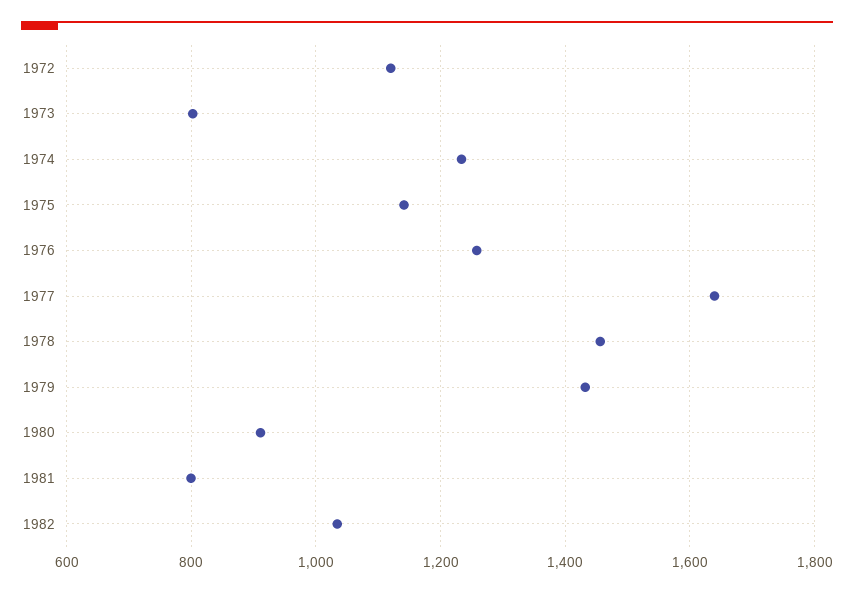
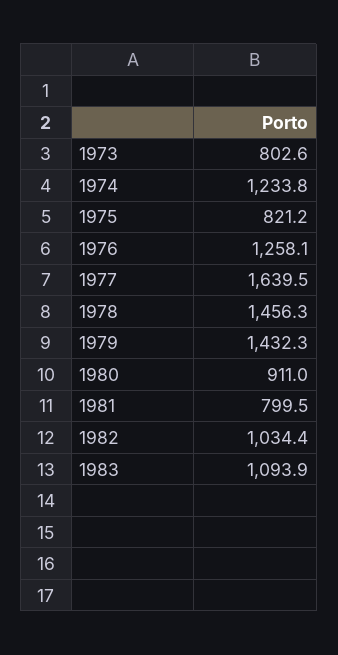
1972: 1120 -> none
1975: 1140 -> 821.2
1983: none -> 1093.9

